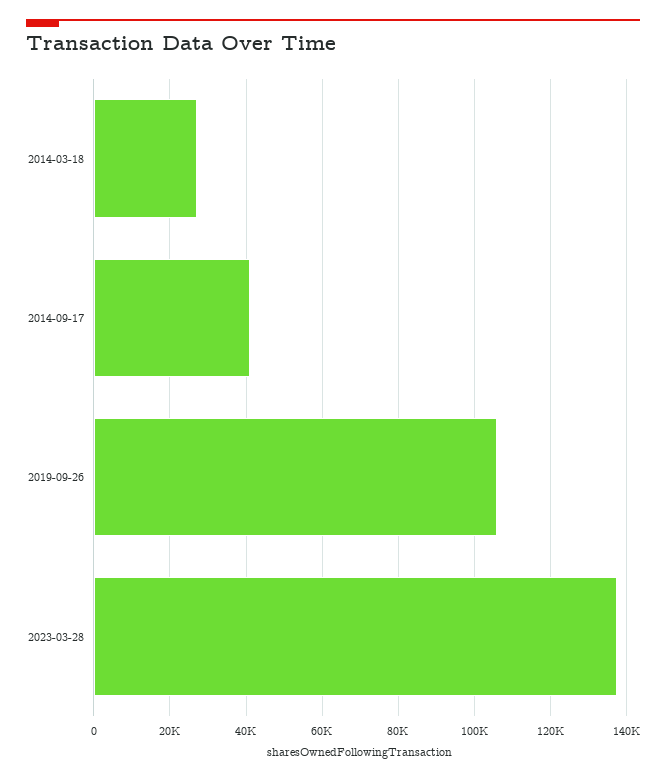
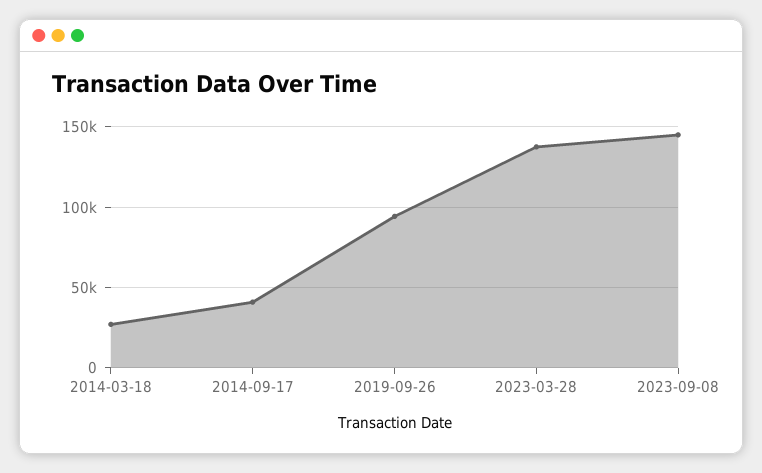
2019-09-26: 106000 -> 95000
2023-09-08: none -> 145000

